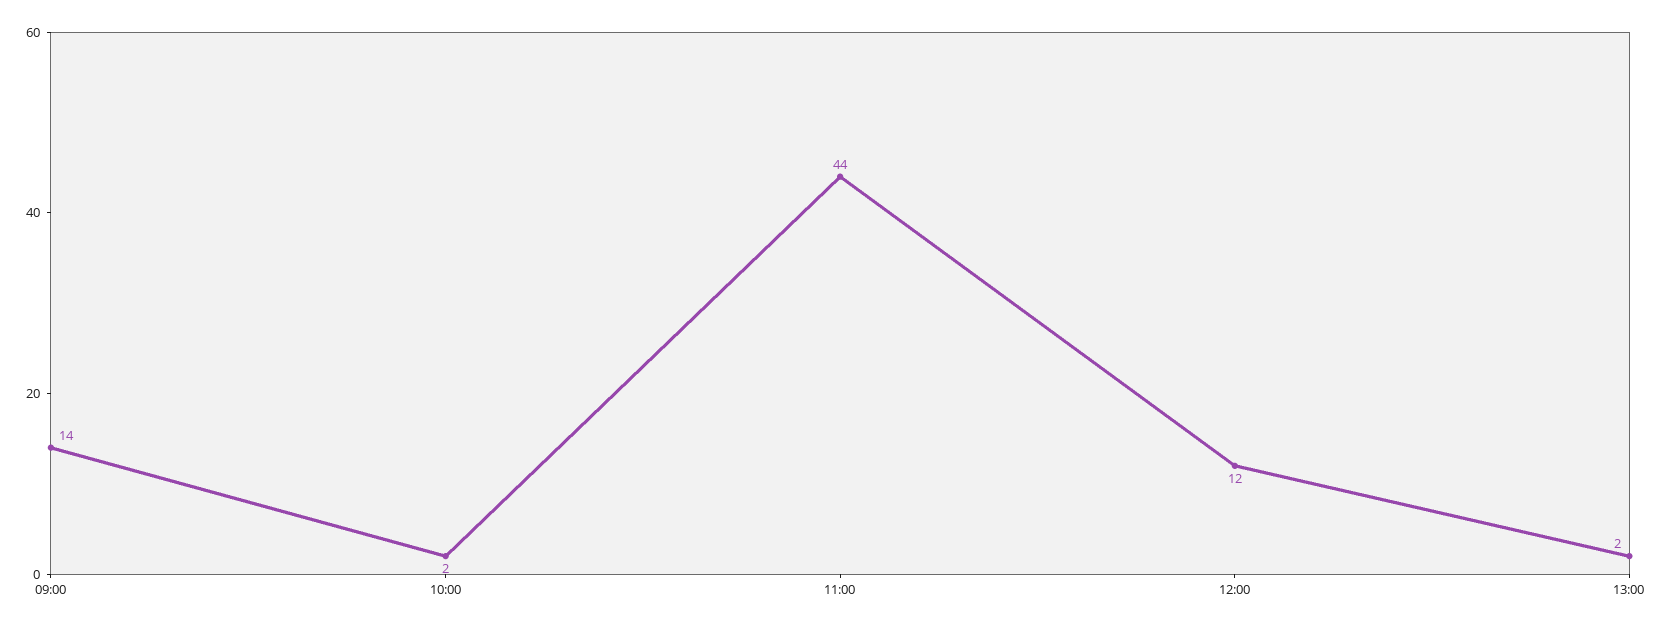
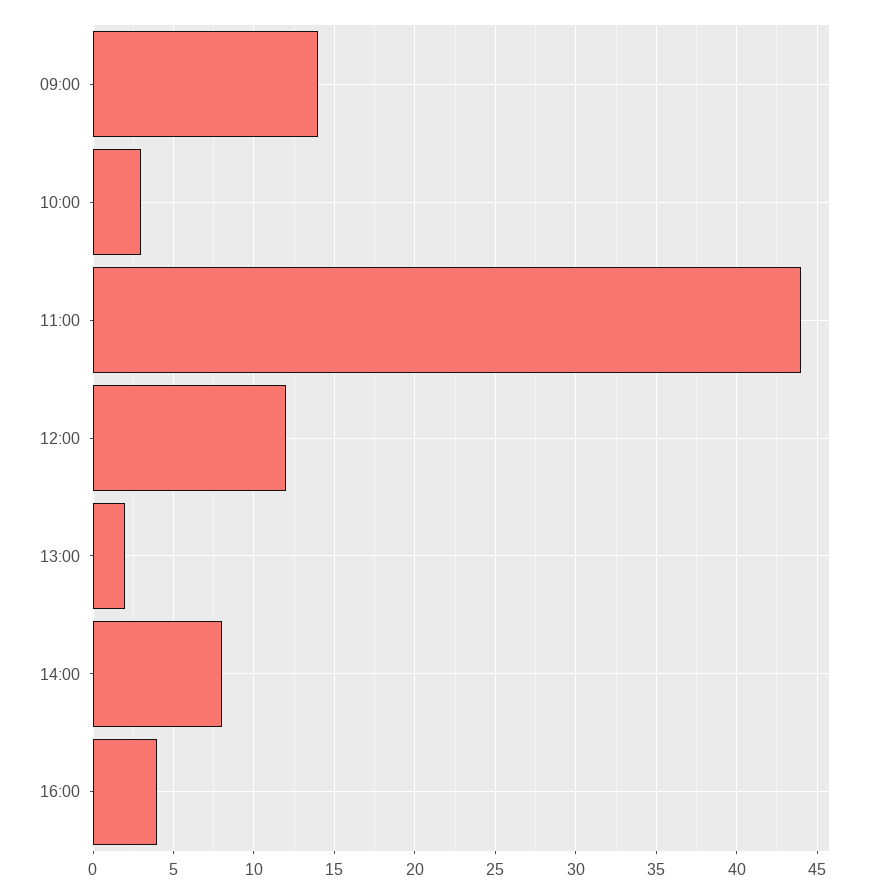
10:00: 2 -> 3
14:00: none -> 8
16:00: none -> 4

